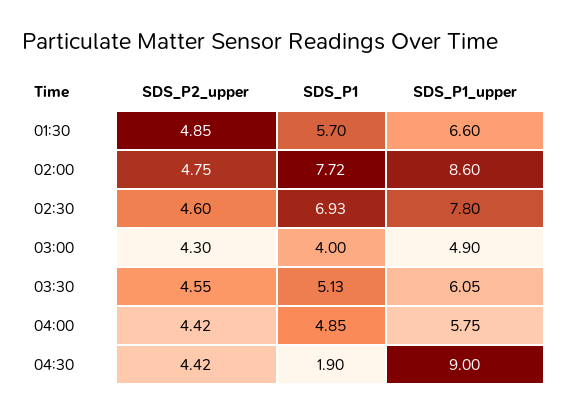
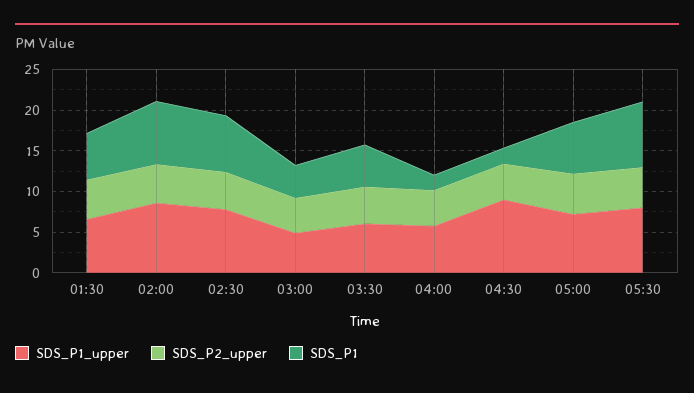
SDS_P1, 04:00: 4.85 -> 2
SDS_P1_upper, 05:00: none -> 7
SDS_P2_upper, 05:00: none -> 5
SDS_P1, 05:00: none -> 6
SDS_P1_upper, 05:30: none -> 8
SDS_P2_upper, 05:30: none -> 5
SDS_P1, 05:30: none -> 8

